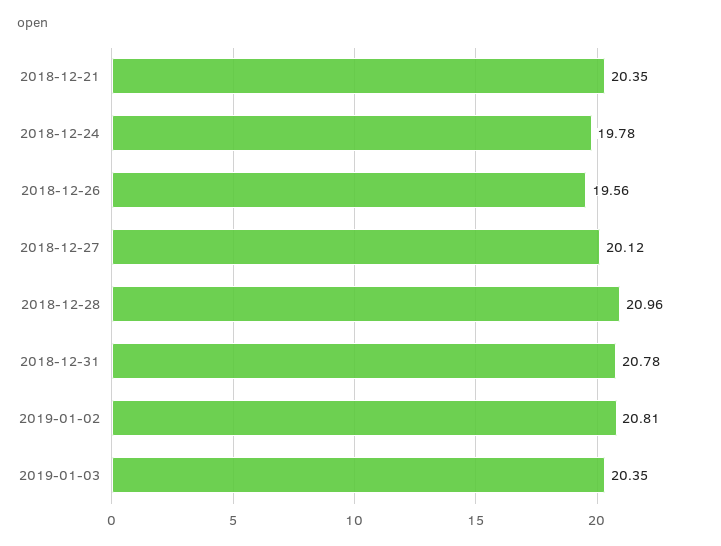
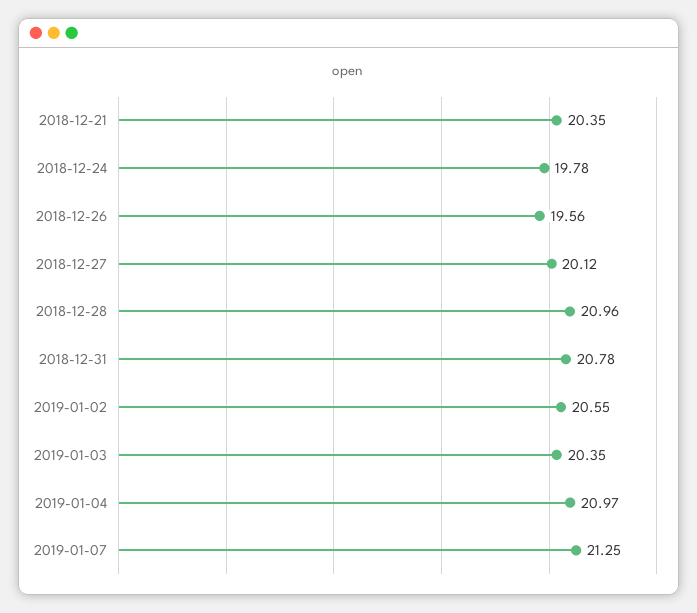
2019-01-02: 20.81 -> 20.55
2019-01-04: none -> 20.97
2019-01-07: none -> 21.25

